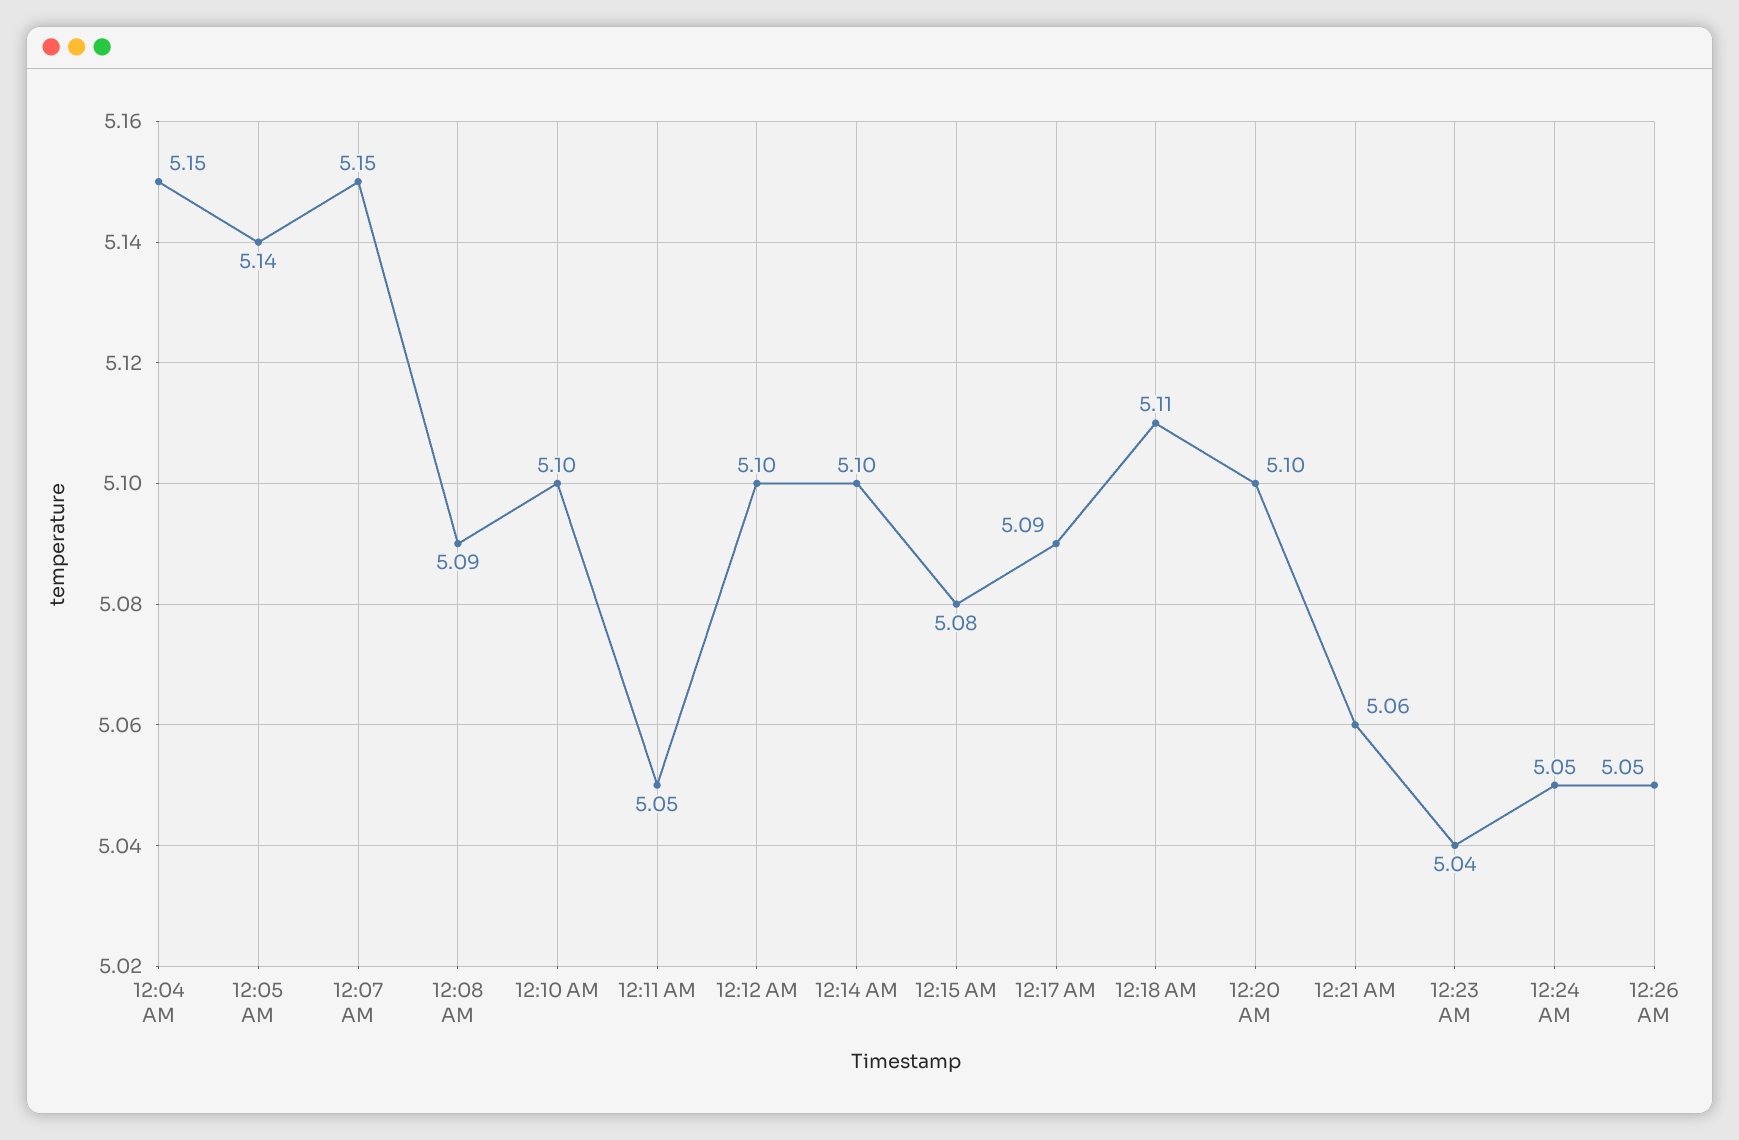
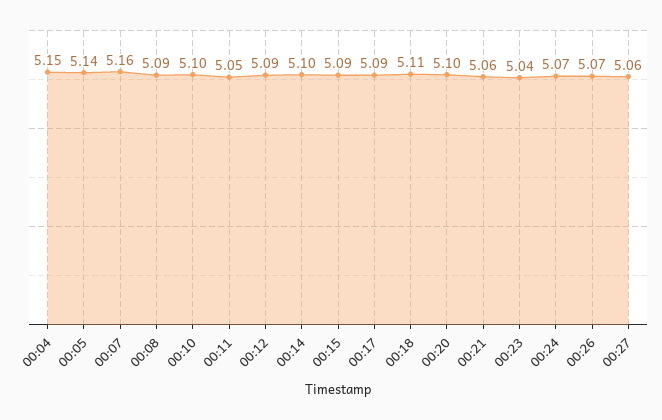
12:07 AM: 5.15 -> 5.16
12:12 AM: 5.1 -> 5.09
12:15 AM: 5.08 -> 5.09
12:24 AM: 5.05 -> 5.07
12:26 AM: 5.05 -> 5.07
00:27: none -> 5.06

